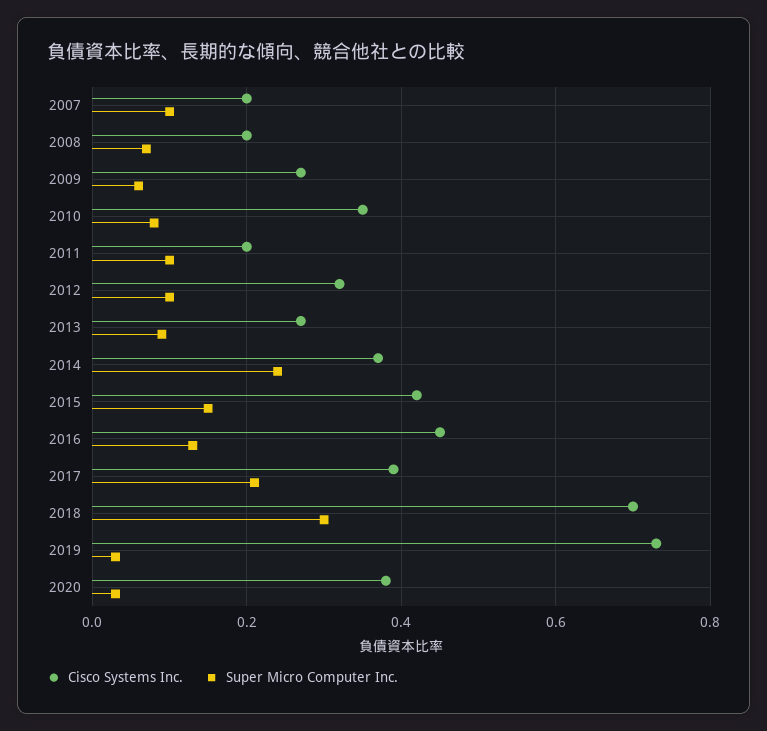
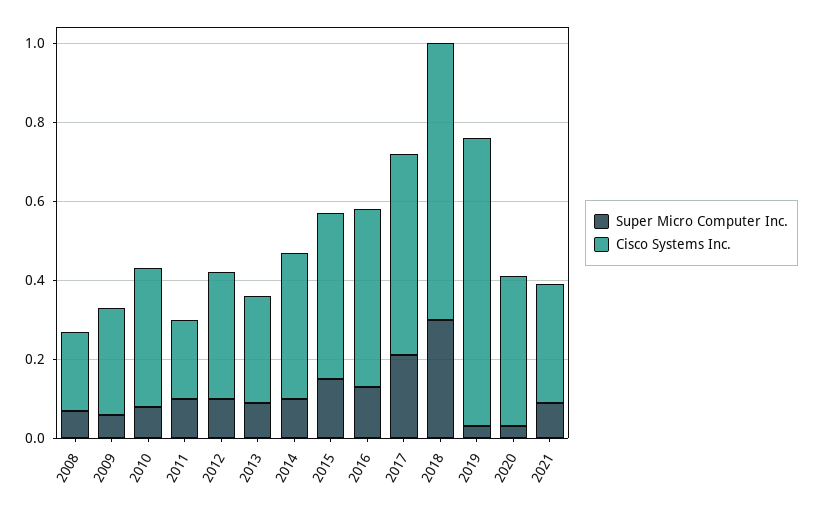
Cisco Systems Inc., 2007: 0.2 -> none
Super Micro Computer Inc., 2007: 0.1 -> none
Super Micro Computer Inc., 2014: 0.25 -> 0.1
Cisco Systems Inc., 2017: 0.4 -> 0.5
Super Micro Computer Inc., 2021: none -> 0.1
Cisco Systems Inc., 2021: none -> 0.3

